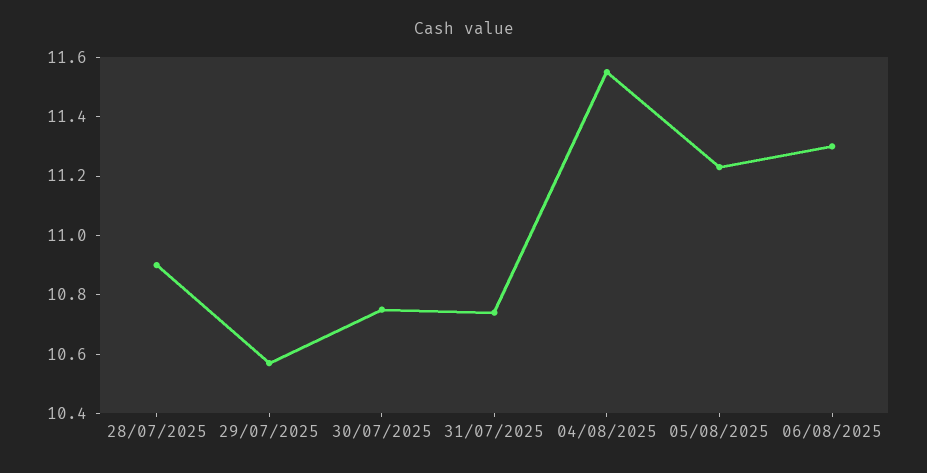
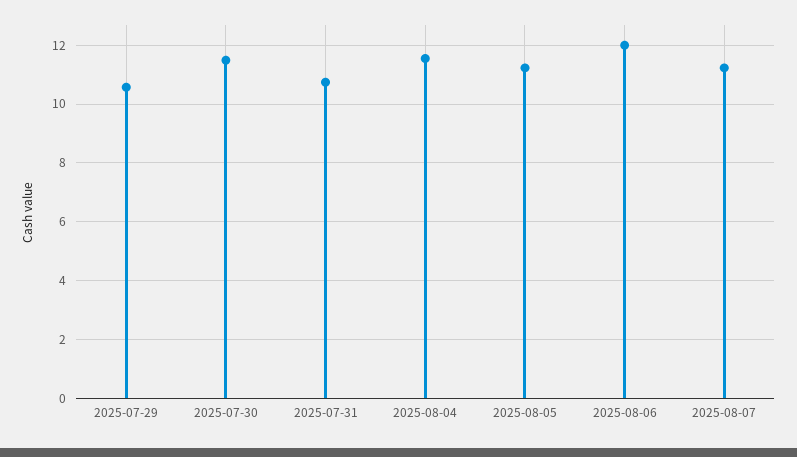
28/07/2025: 10.9 -> none
30/07/2025: 10.75 -> 11.5
06/08/2025: 11.3 -> 12
2025-08-07: none -> 11.25

